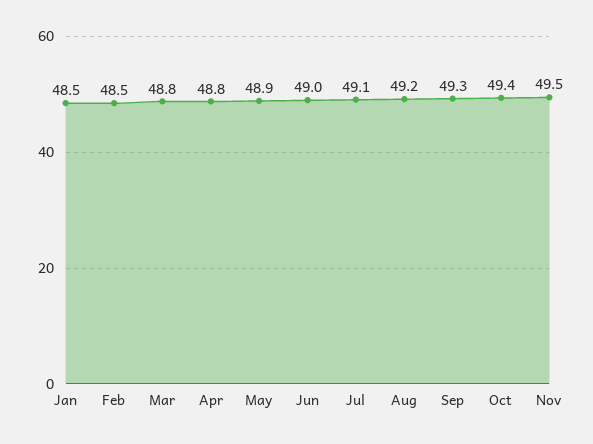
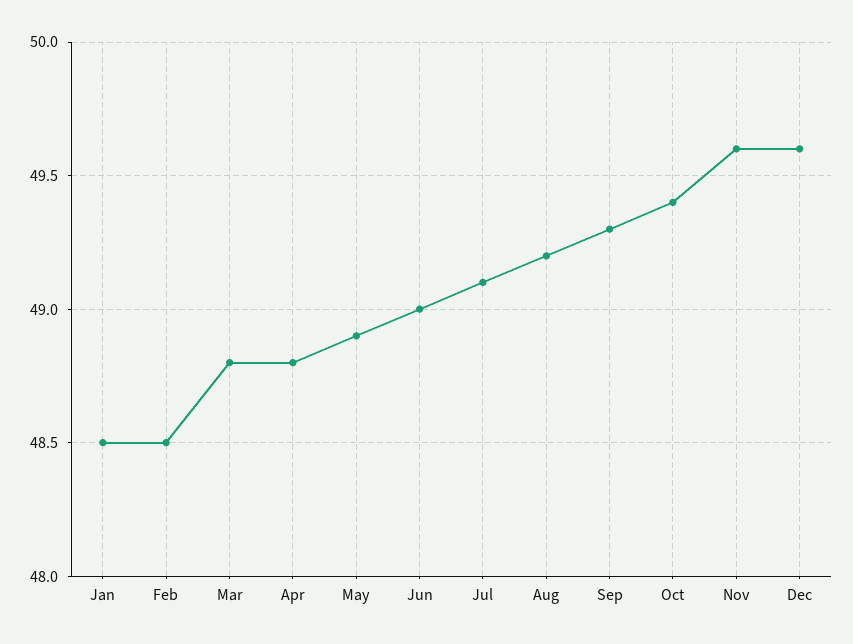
Nov: 49.5 -> 49.6
Dec: none -> 49.6

